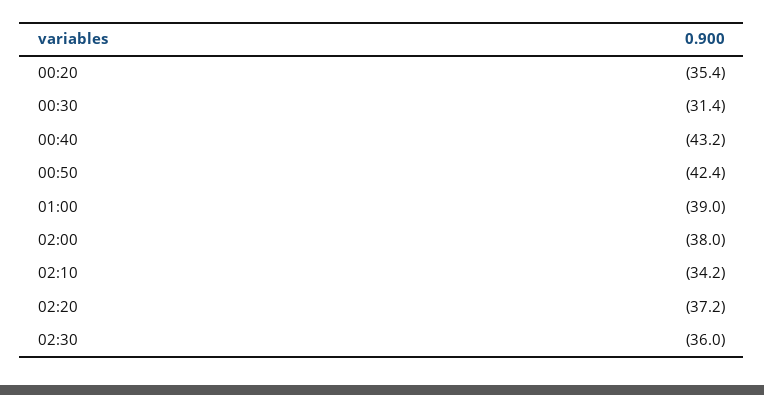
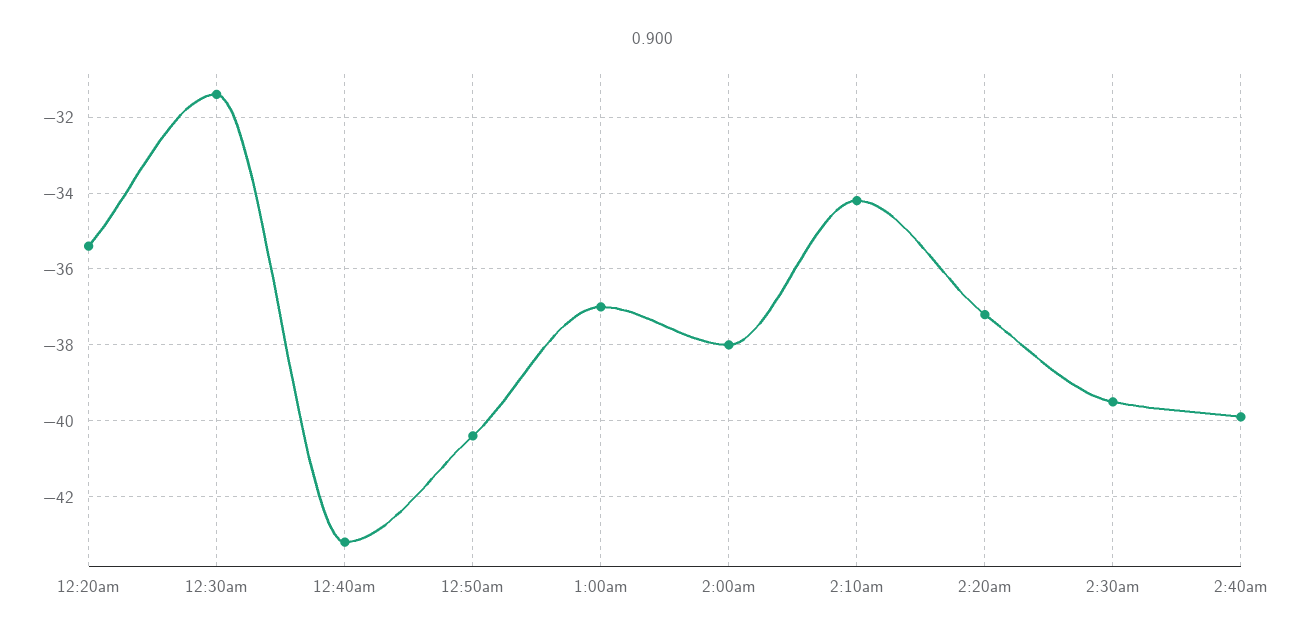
00:50: -42.4 -> -40.5
01:00: -39 -> -37
02:30: -36 -> -39.5
2:40am: none -> -40

